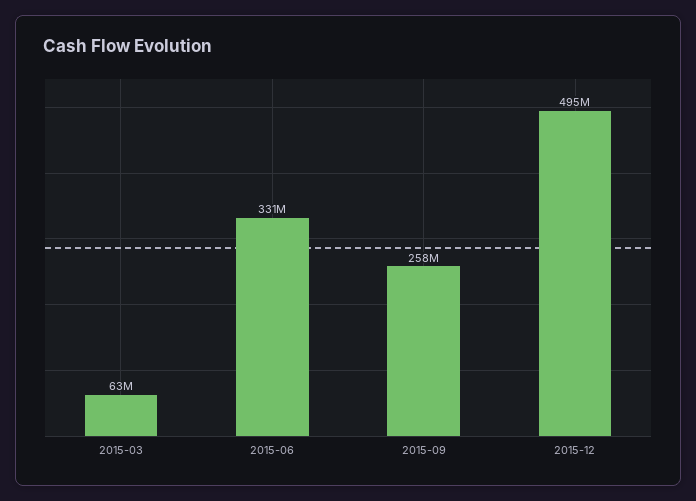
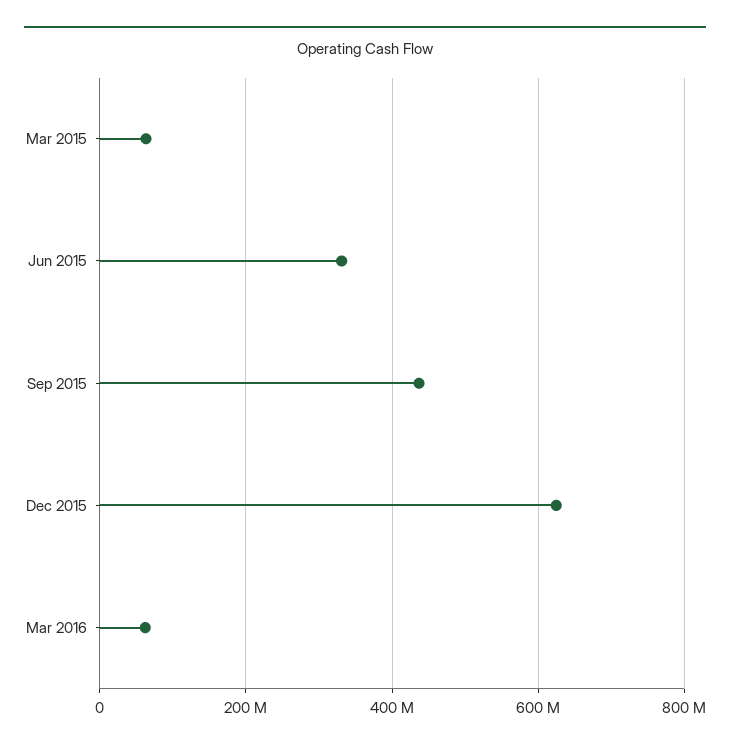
2015-09: 258000000 -> 440000000
2015-12: 495000000 -> 620000000
Mar 2016: none -> 60000000

